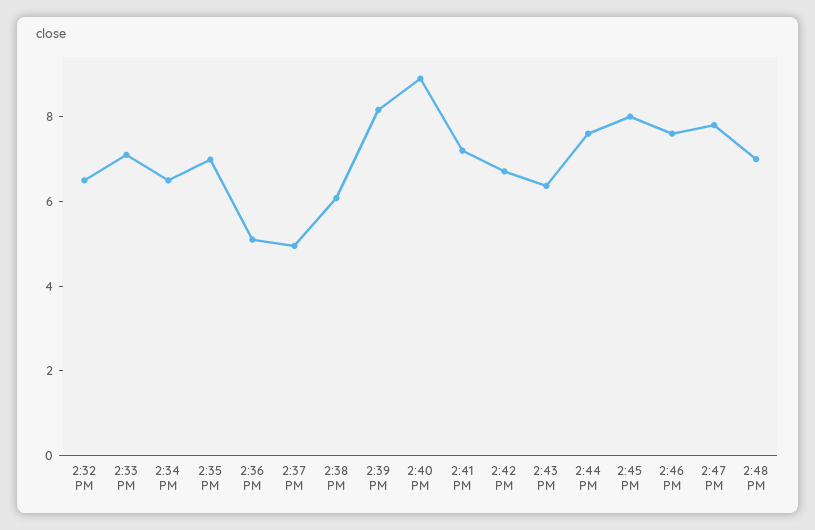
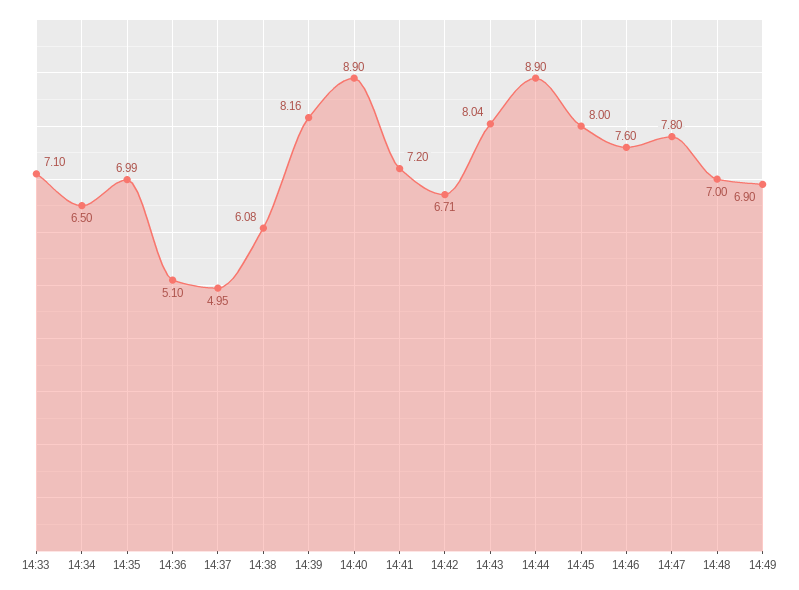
2:32 PM: 6.5 -> none
2:43 PM: 6.5 -> 8.04
2:44 PM: 7.5 -> 8.9
14:49: none -> 6.9

